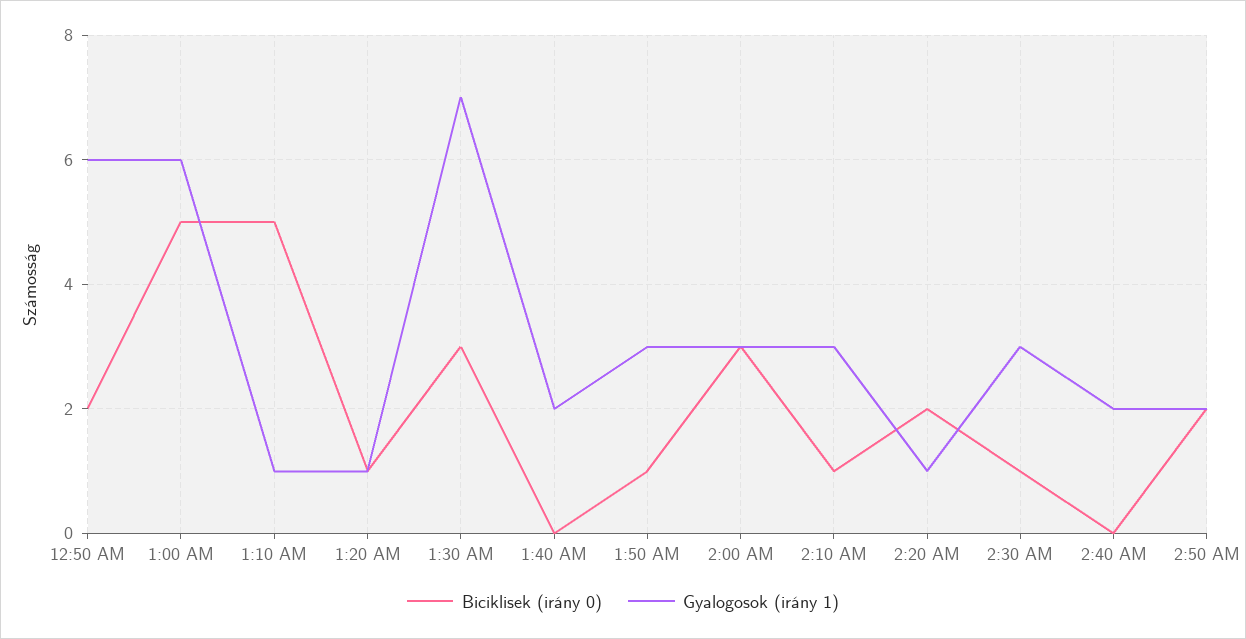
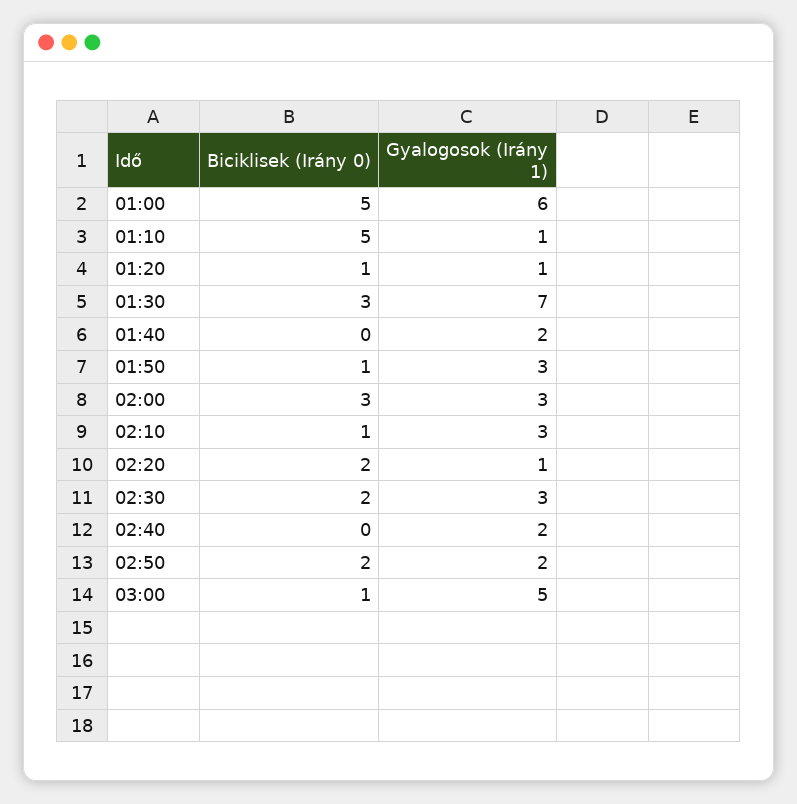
Biciklisek (irány 0), 12:50 AM: 2 -> none
Gyalogosok (irány 1), 12:50 AM: 6 -> none
Biciklisek (irány 0), 2:30 AM: 1 -> 2
Biciklisek (irány 0), 03:00: none -> 1
Gyalogosok (irány 1), 03:00: none -> 5

